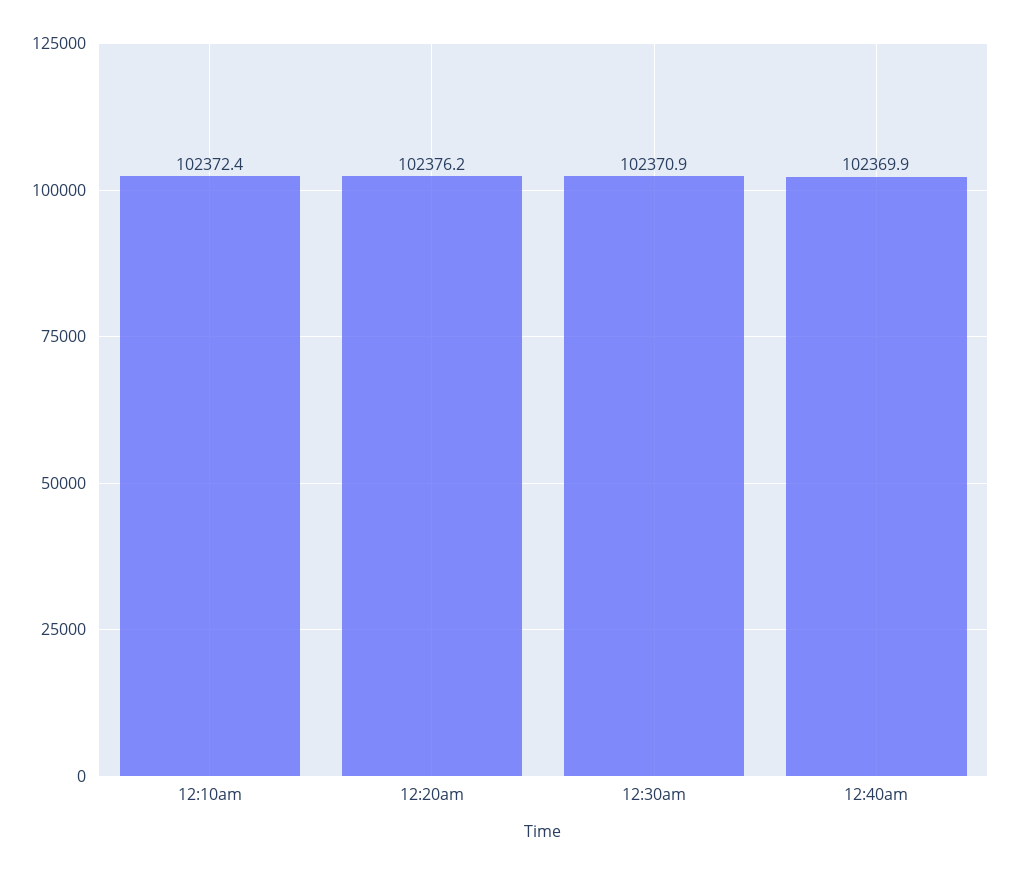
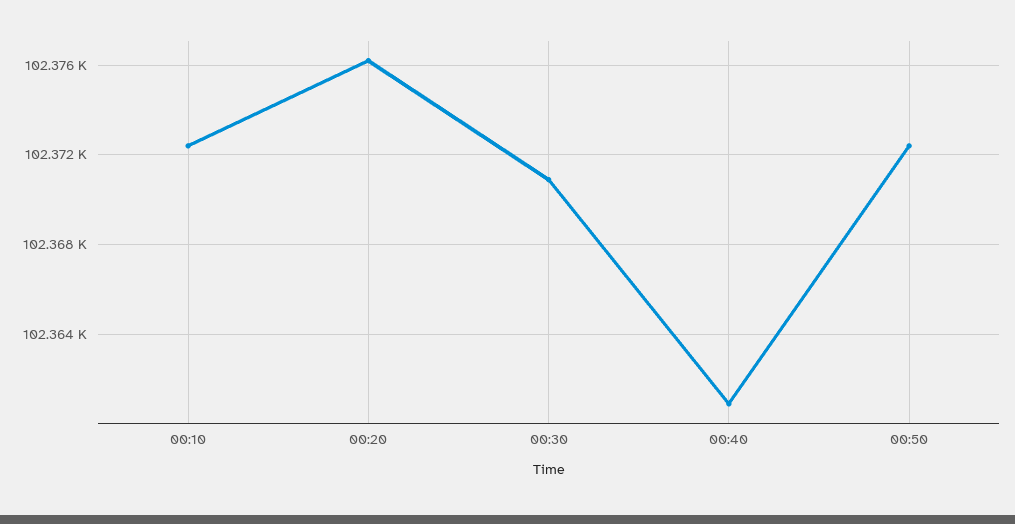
12:40am: 102369.9 -> 102361
00:50: none -> 102372.5

